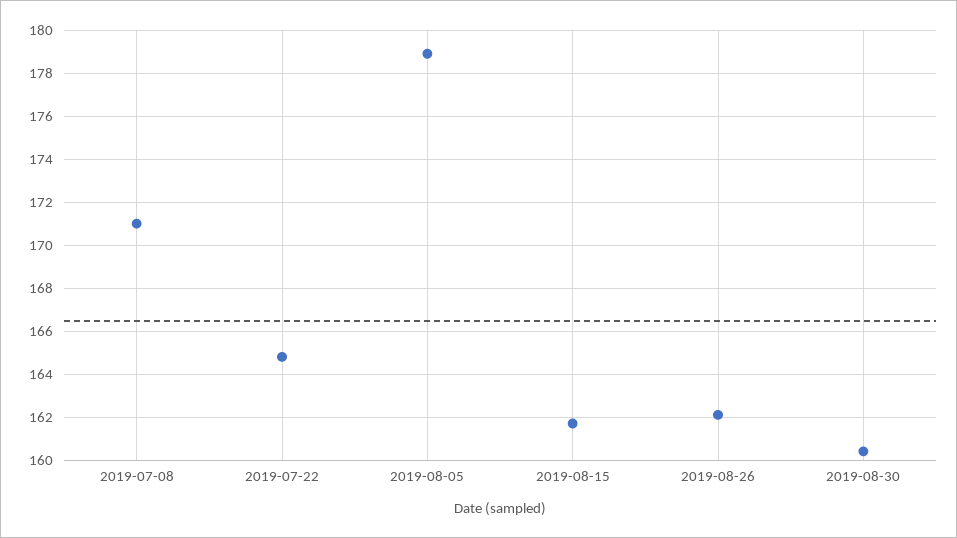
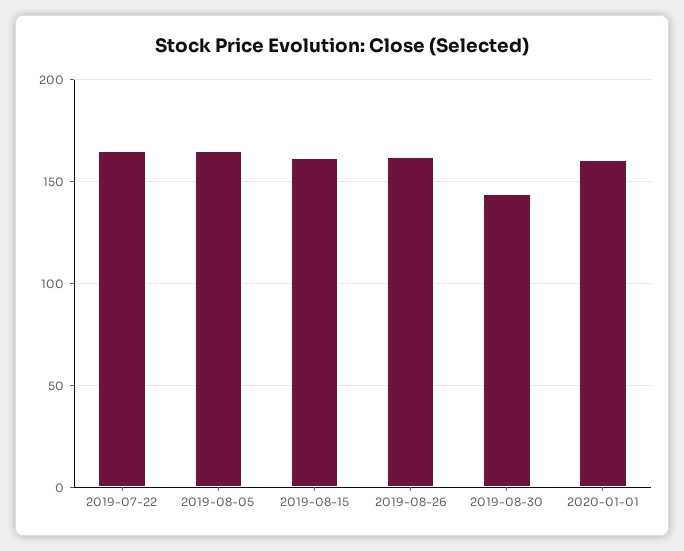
2019-07-08: 171 -> none
2019-08-05: 179 -> 165
2019-08-30: 160.5 -> 145
2020-01-01: none -> 160

